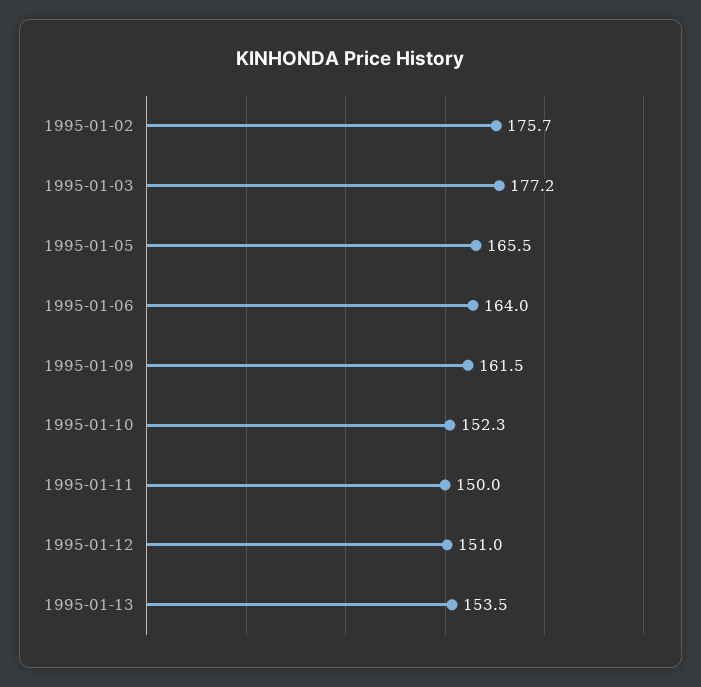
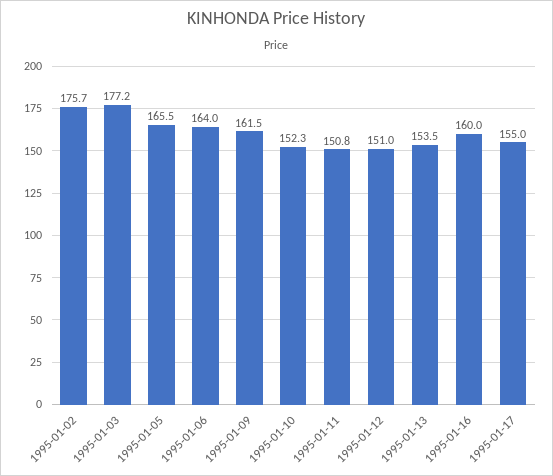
1995-01-11: 150 -> 150.8
1995-01-16: none -> 160
1995-01-17: none -> 155

